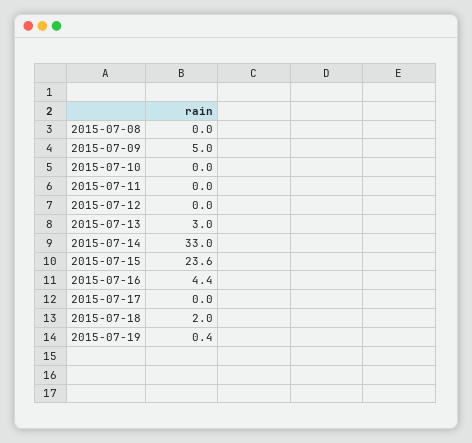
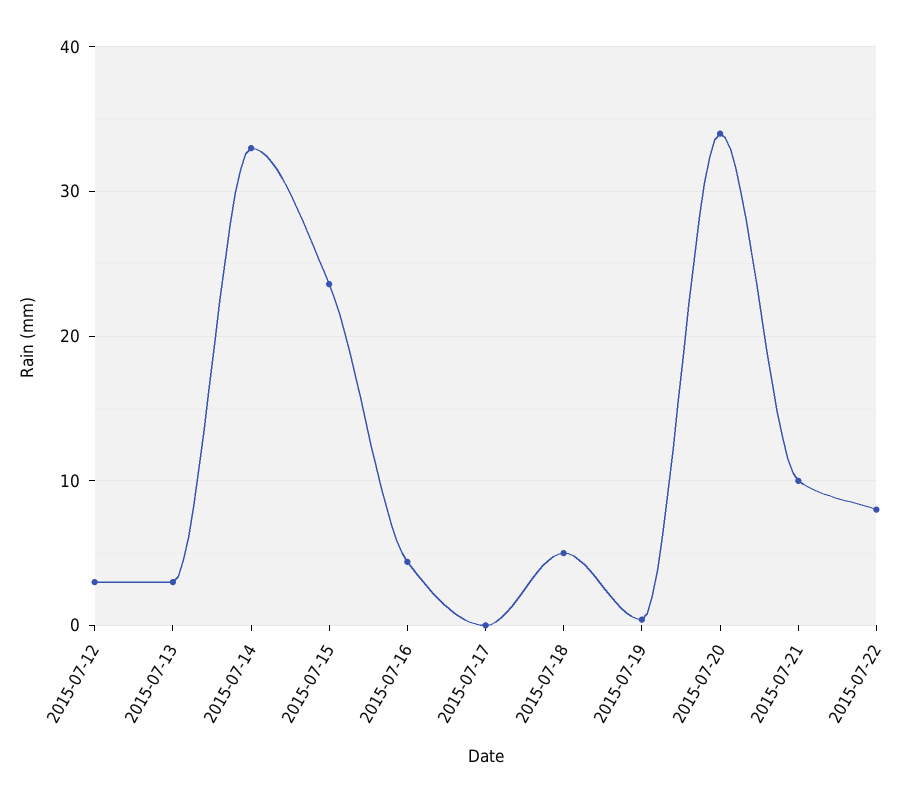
2015-07-08: 0 -> none
2015-07-09: 5 -> none
2015-07-10: 0 -> none
2015-07-11: 0 -> none
2015-07-12: 0 -> 3
2015-07-18: 2 -> 5
2015-07-20: none -> 34
2015-07-21: none -> 10
2015-07-22: none -> 8

